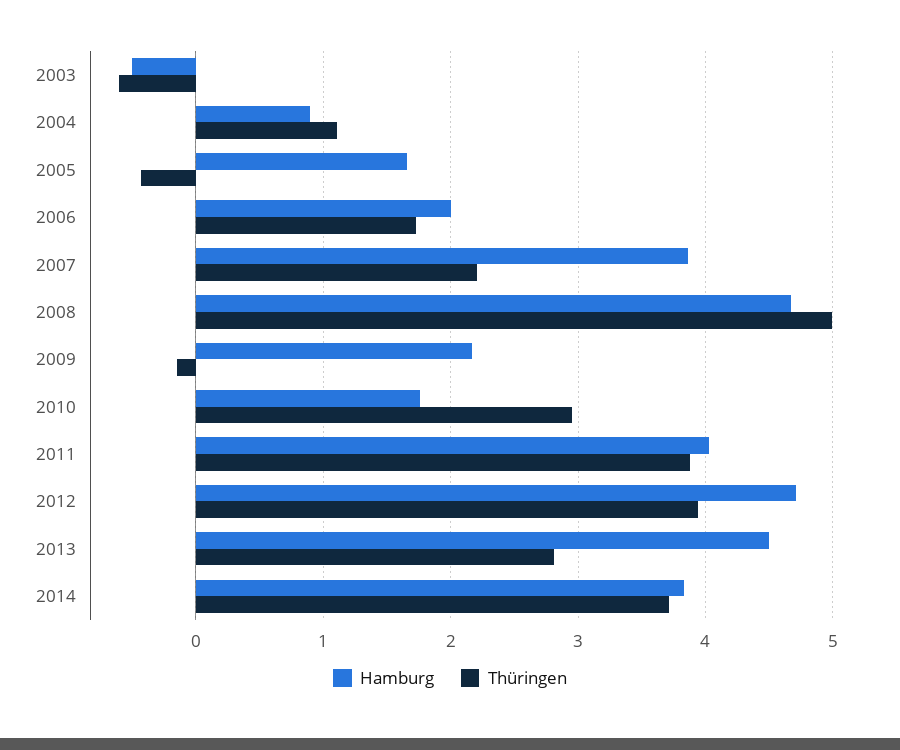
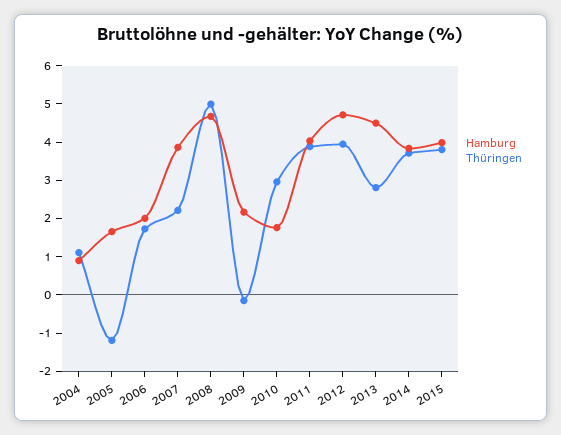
Hamburg, 2003: -0.5 -> none
Thüringen, 2003: -0.6 -> none
Thüringen, 2005: -0.4 -> -1.25
Hamburg, 2015: none -> 4
Thüringen, 2015: none -> 3.75

